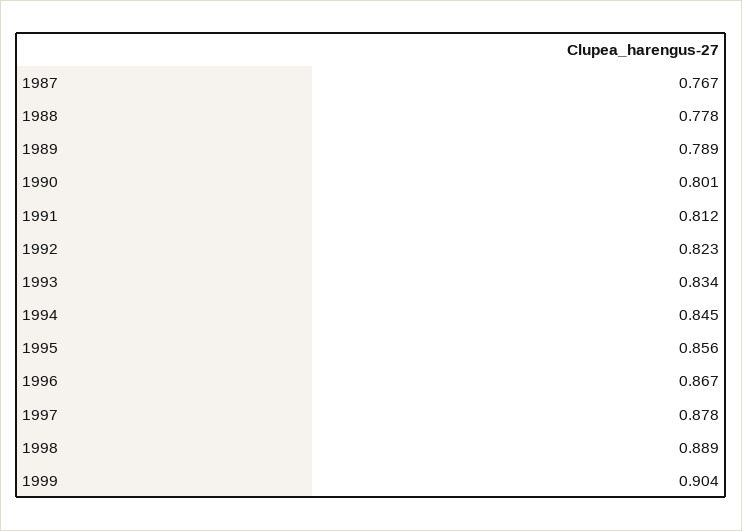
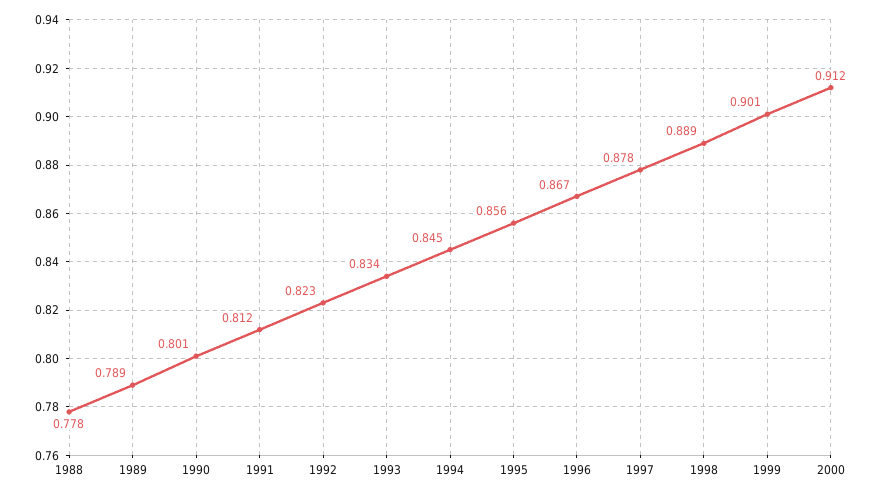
1987: 0.767 -> none
1999: 0.904 -> 0.901
2000: none -> 0.912

